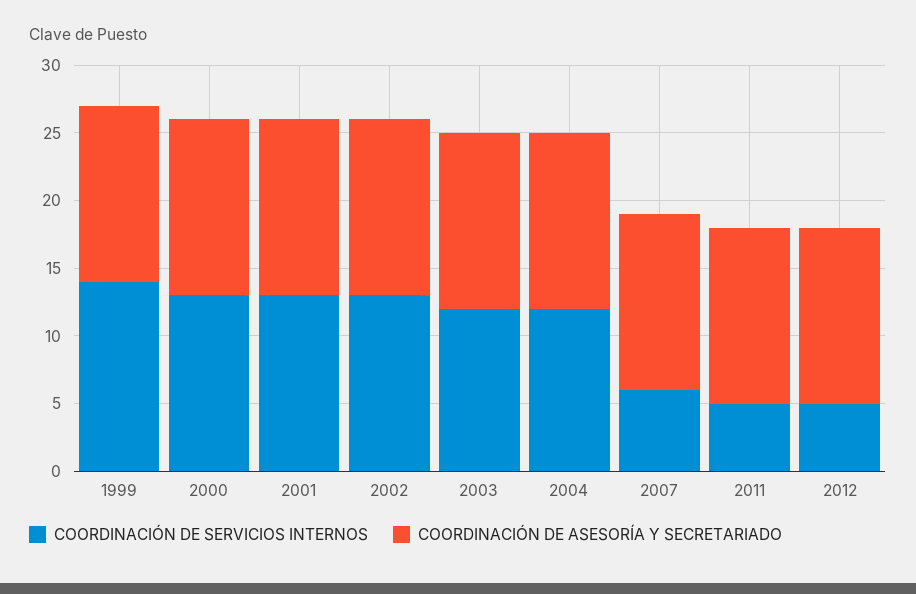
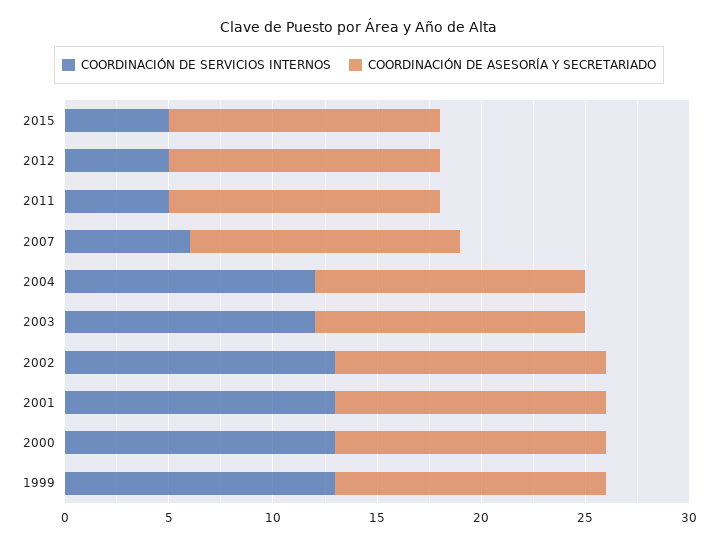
COORDINACIÓN DE SERVICIOS INTERNOS, 1999: 14 -> 13
COORDINACIÓN DE SERVICIOS INTERNOS, 2015: none -> 5
COORDINACIÓN DE ASESORÍA Y SECRETARIADO, 2015: none -> 13

